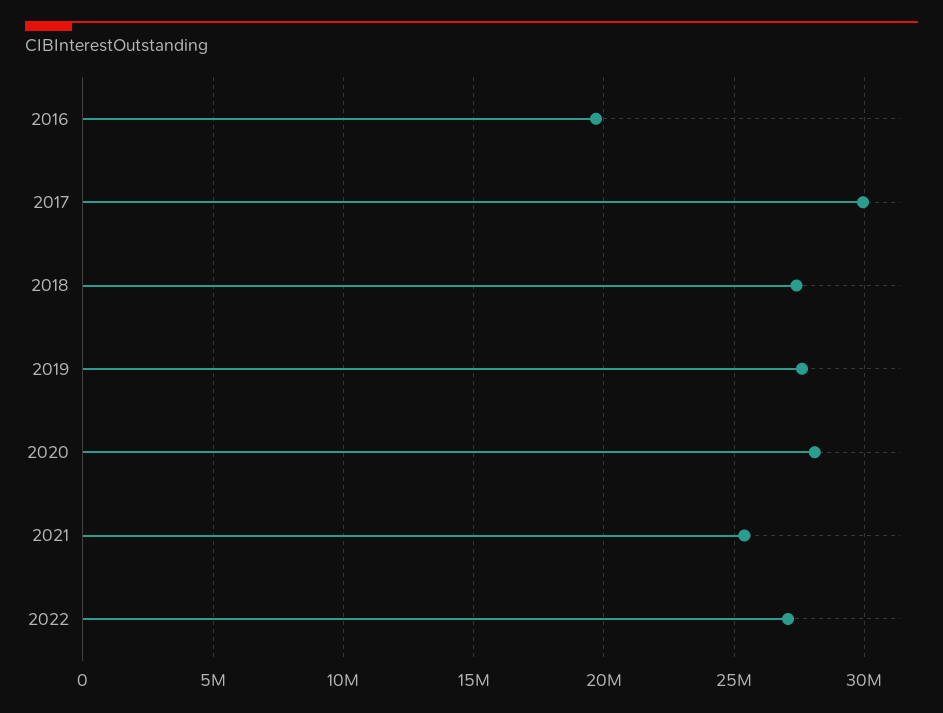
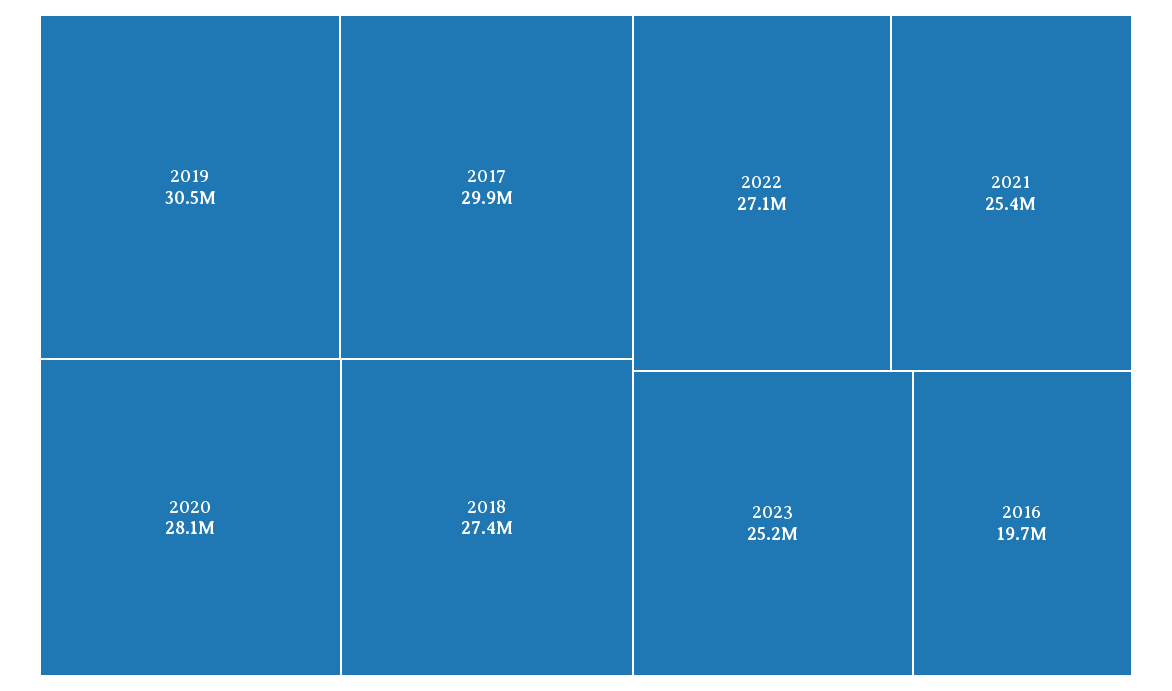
2019: 27500000 -> 30500000
2023: none -> 25200000

